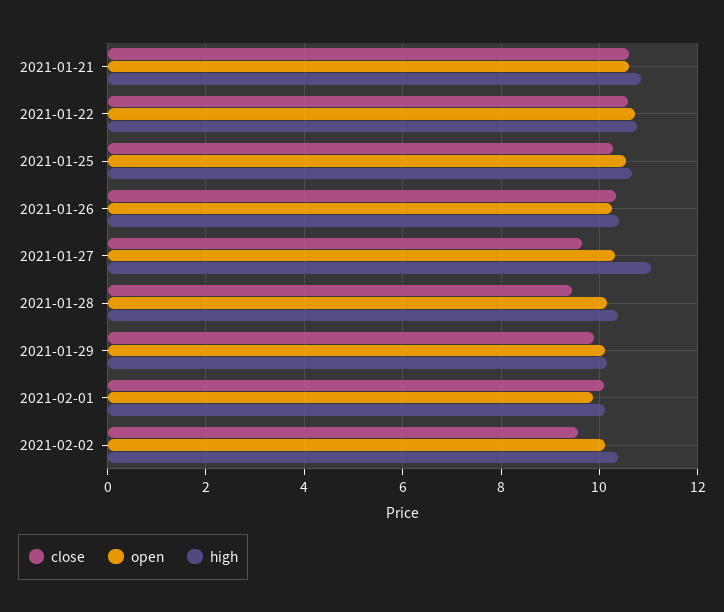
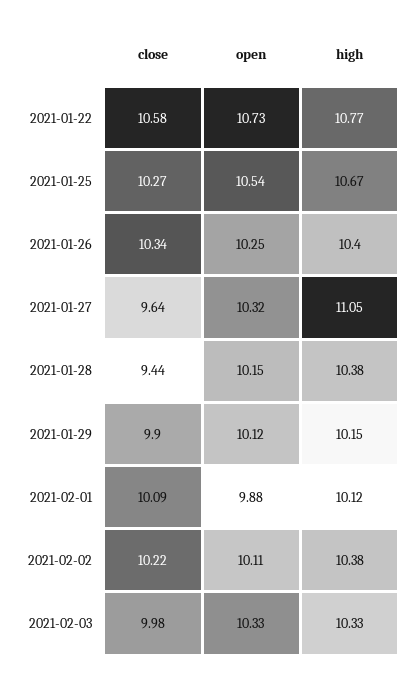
close, 2021-01-21: 10.6 -> none
open, 2021-01-21: 10.6 -> none
high, 2021-01-21: 10.8 -> none
close, 2021-02-02: 9.6 -> 10.22
close, 2021-02-03: none -> 9.98
open, 2021-02-03: none -> 10.33
high, 2021-02-03: none -> 10.33

